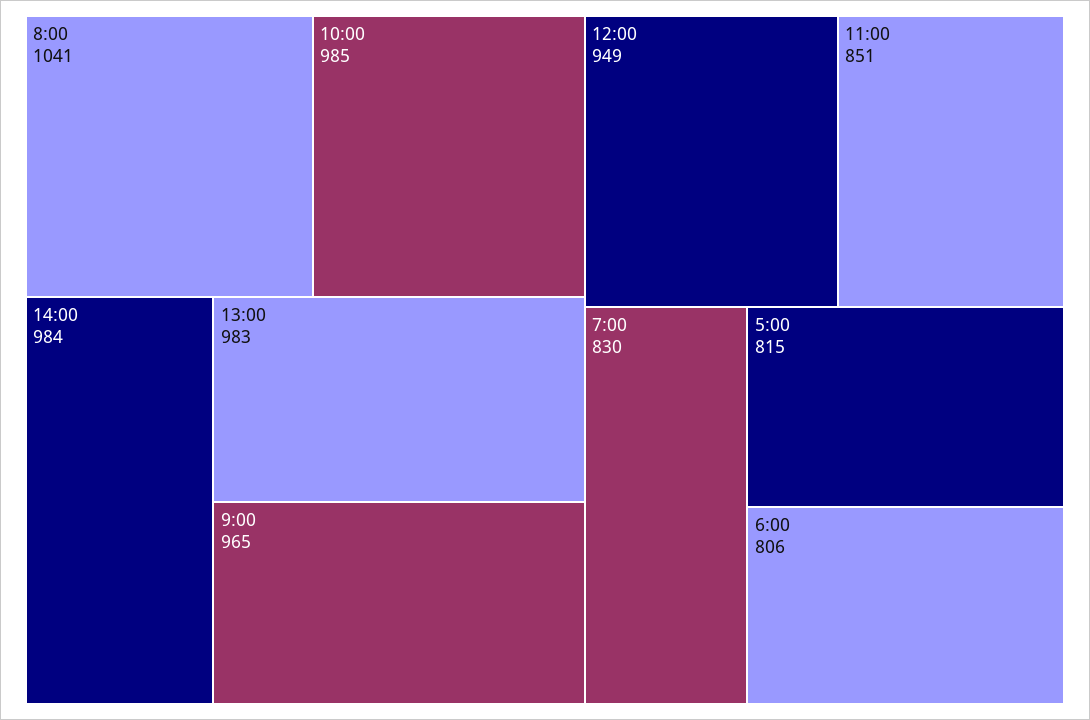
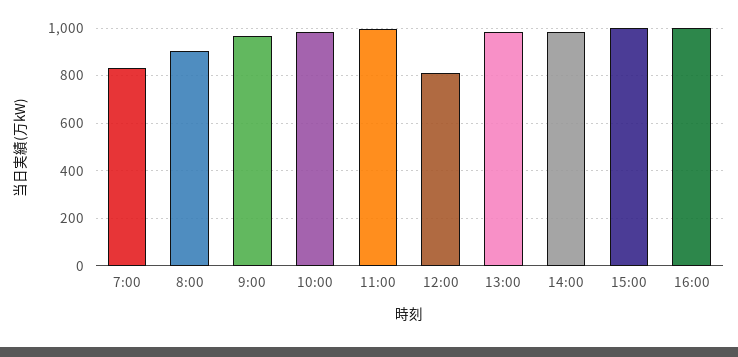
8:00: 1041 -> 900
12:00: 949 -> 800
11:00: 851 -> 1000
5:00: 815 -> none
6:00: 806 -> none
15:00: none -> 1000
16:00: none -> 1000

